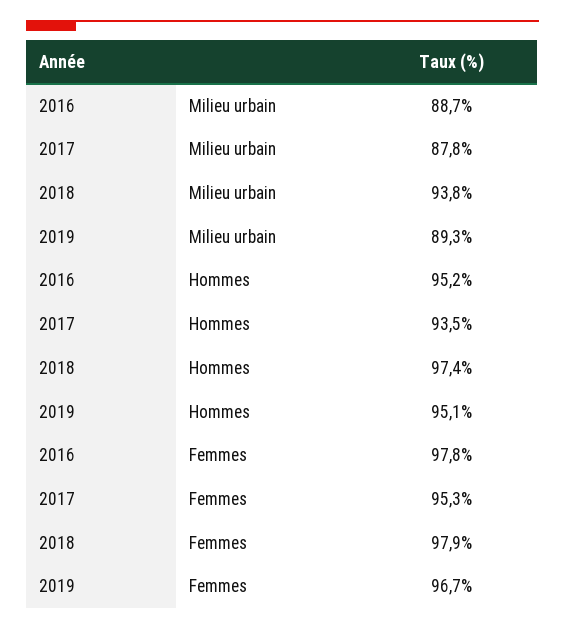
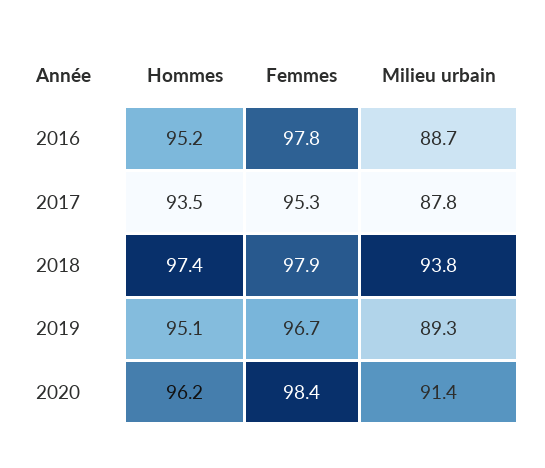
2020, Hommes: none -> 96.2
2020, Femmes: none -> 98.4
2020, Milieu urbain: none -> 91.4

